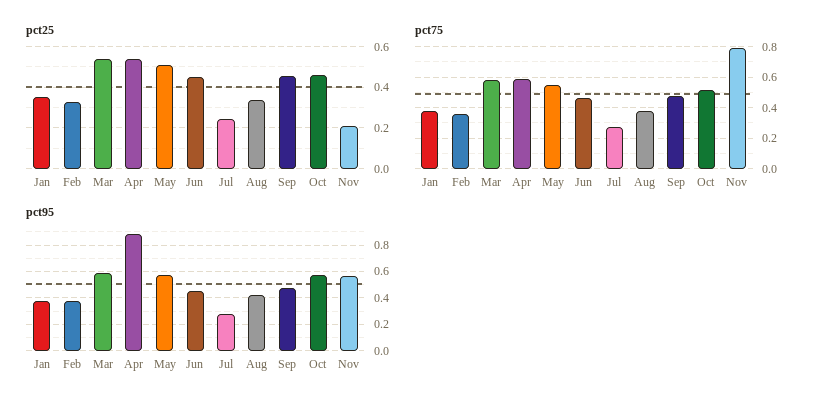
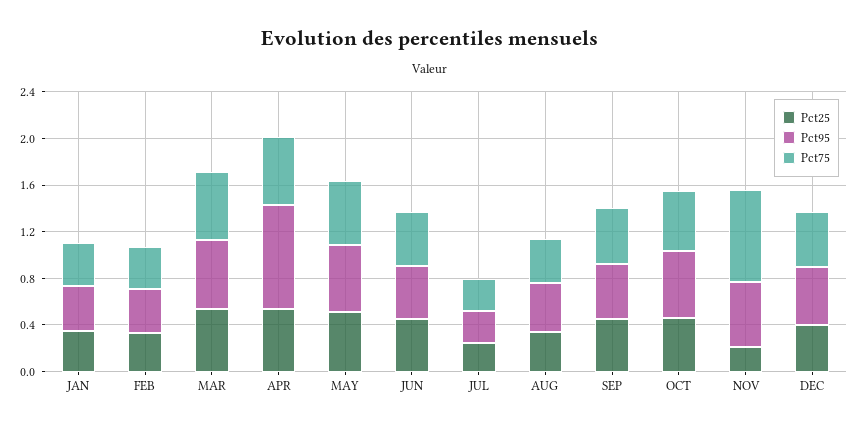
pct25, DEC: none -> 0.4
pct95, DEC: none -> 0.5
pct75, DEC: none -> 0.5

